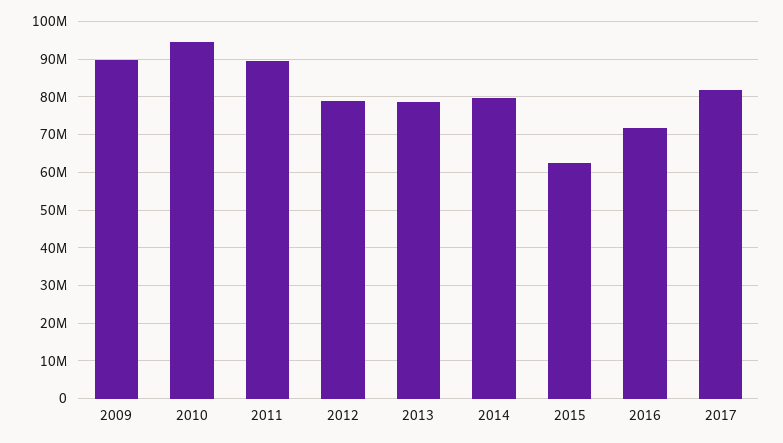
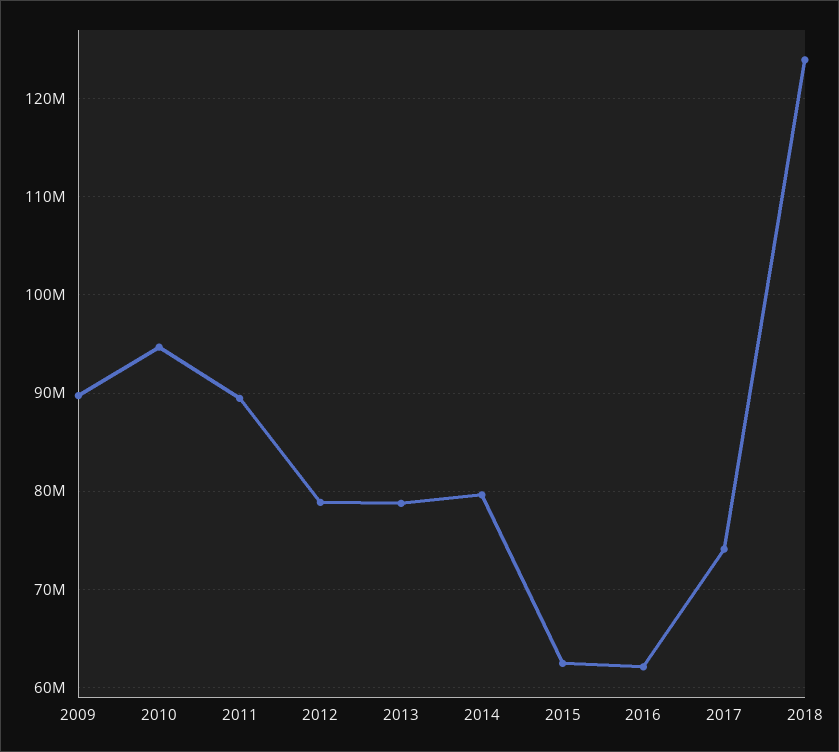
2016: 72000000 -> 62000000
2017: 82000000 -> 74000000
2018: none -> 124000000

